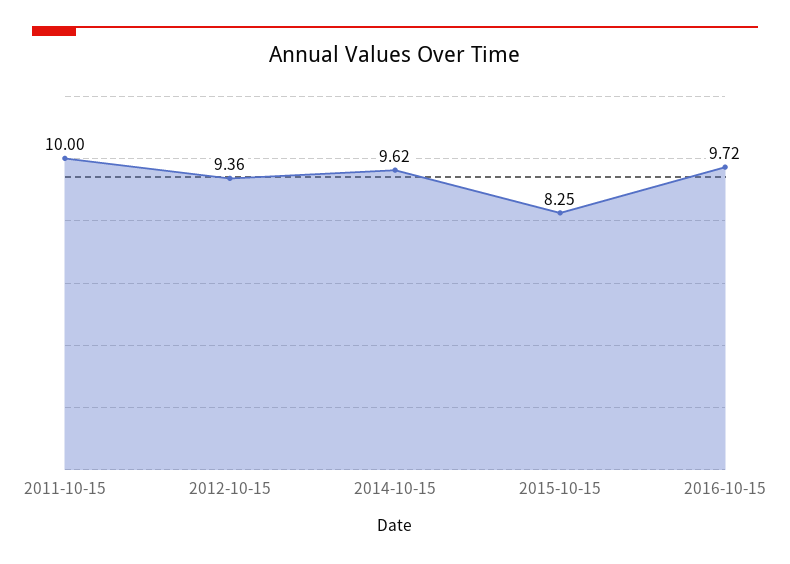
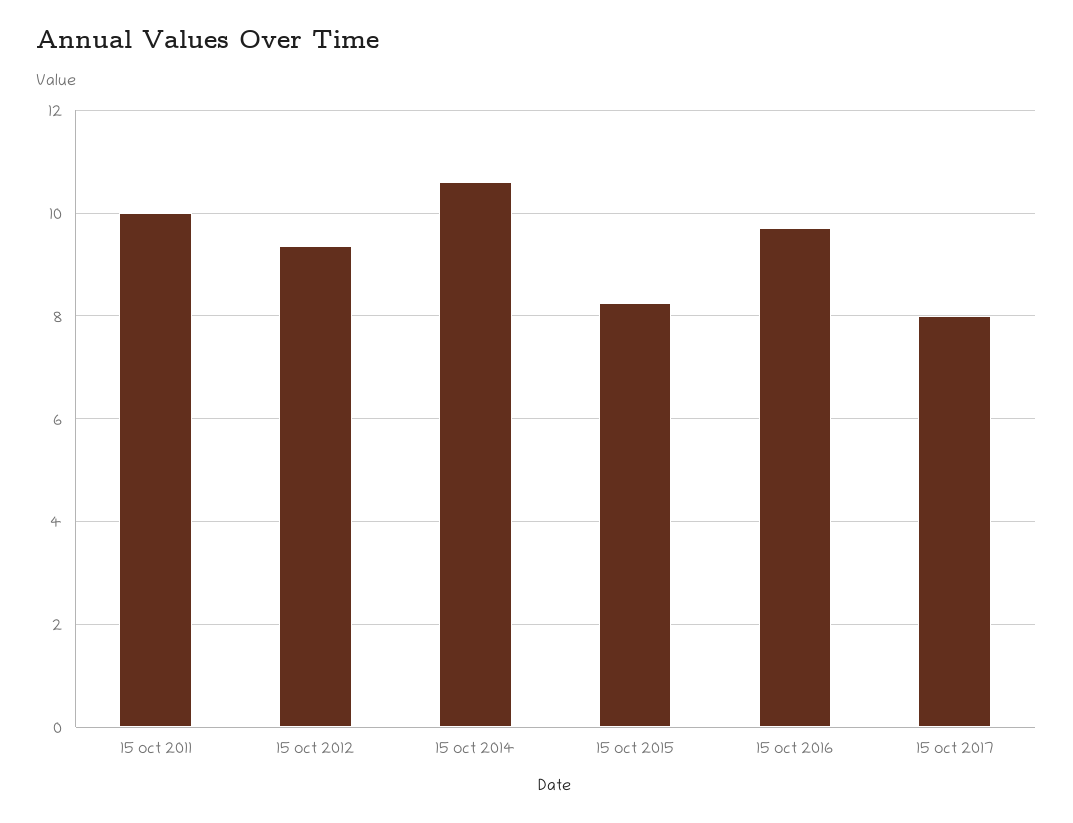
2014-10-15: 9.62 -> 10.6
15 oct 2017: none -> 8

